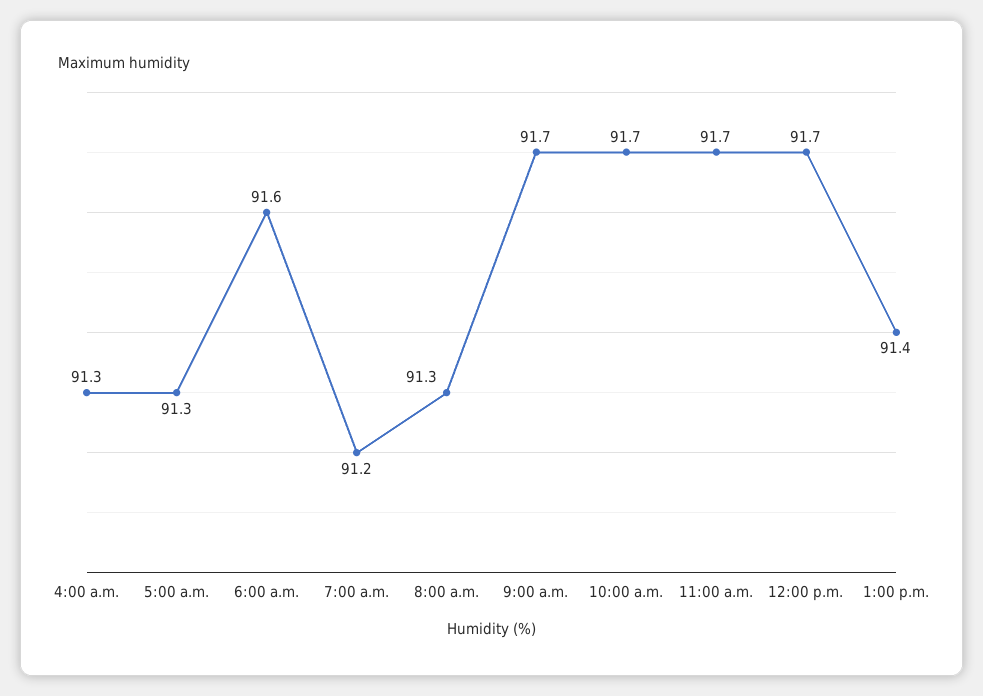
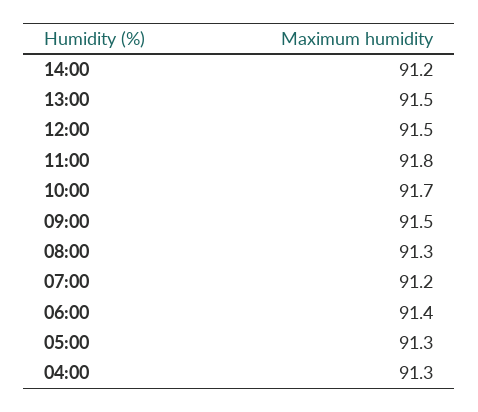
6:00 a.m.: 91.6 -> 91.4
9:00 a.m.: 91.7 -> 91.5
11:00 a.m.: 91.7 -> 91.8
12:00 p.m.: 91.7 -> 91.5
1:00 p.m.: 91.4 -> 91.5
14:00: none -> 91.2

